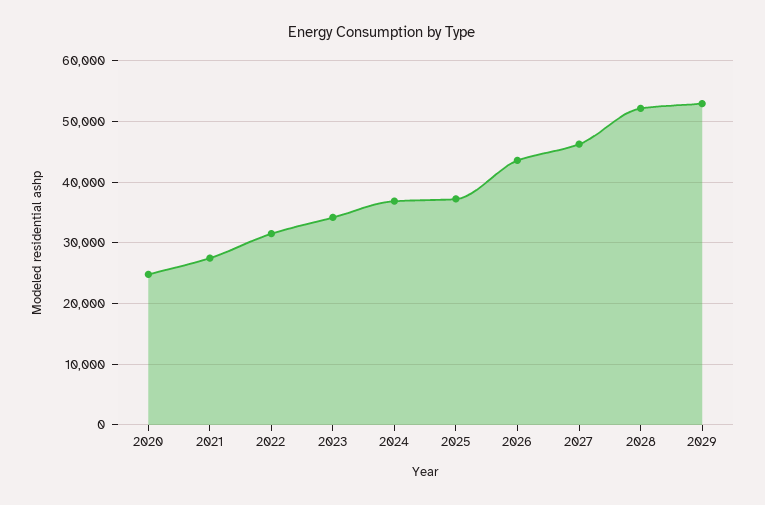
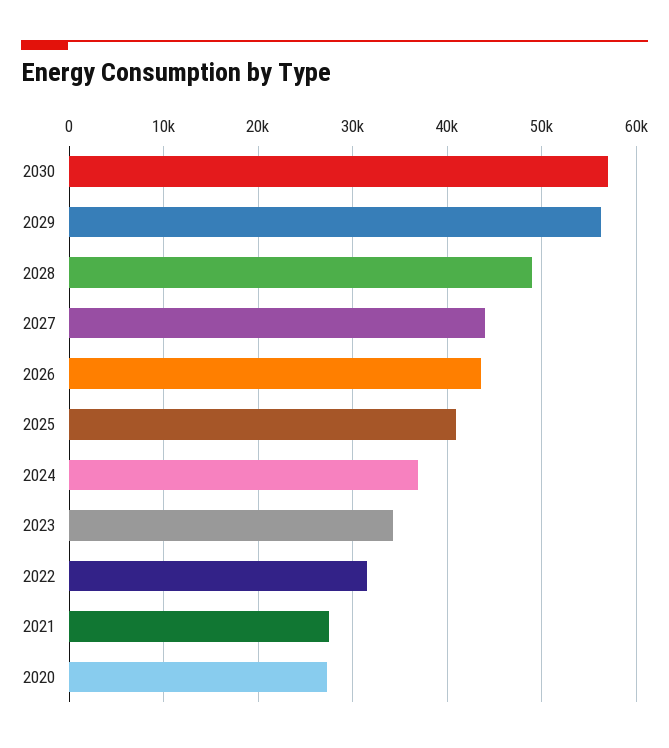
2020: 25000 -> 27000
2025: 37000 -> 41000
2027: 46000 -> 44000
2028: 52000 -> 49000
2029: 53000 -> 56000
2030: none -> 57000

